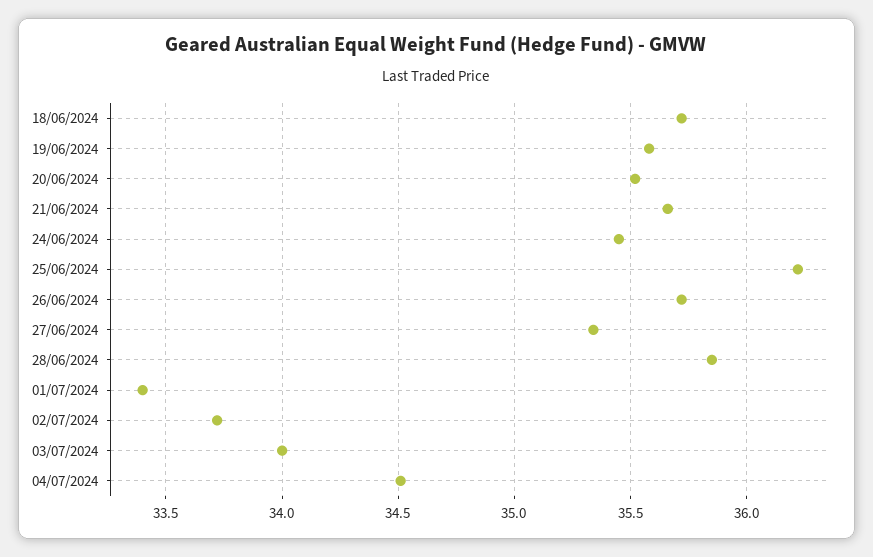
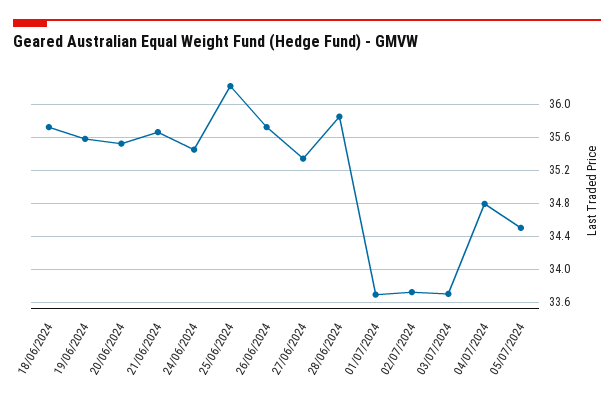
01/07/2024: 33.4 -> 33.7
03/07/2024: 34 -> 33.7
04/07/2024: 34.5 -> 34.8
05/07/2024: none -> 34.5

